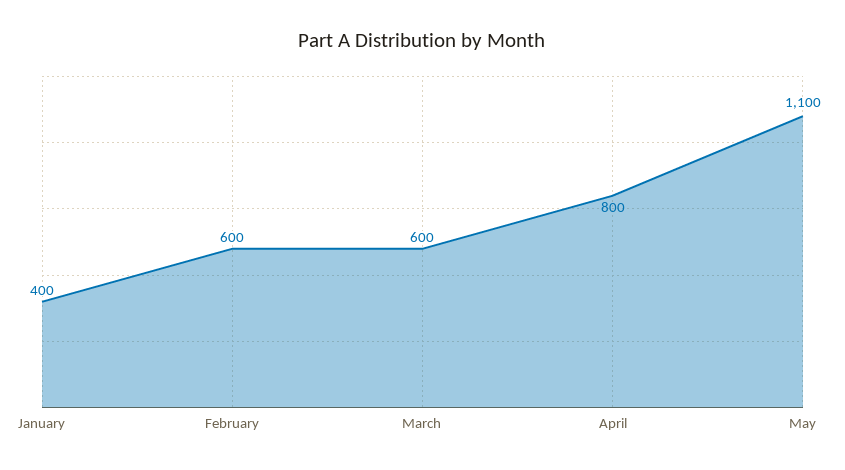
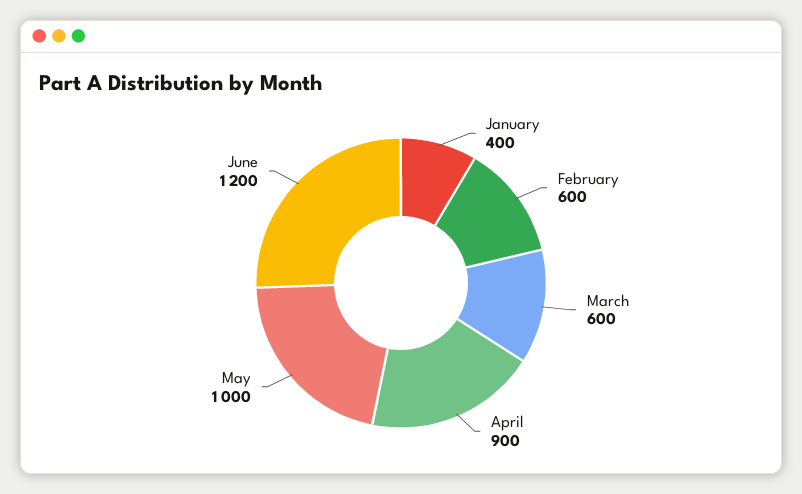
April: 800 -> 900
May: 1100 -> 1000
June: none -> 1200

